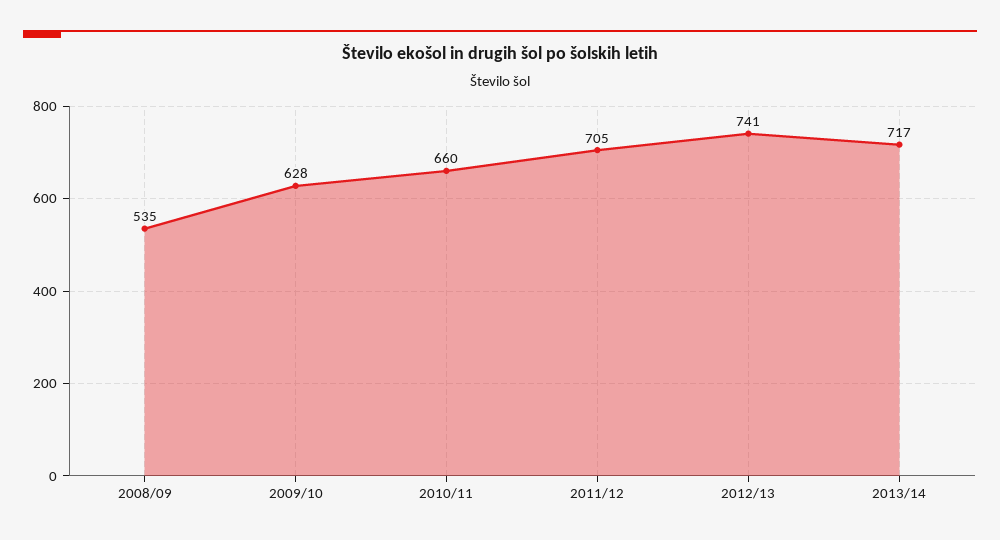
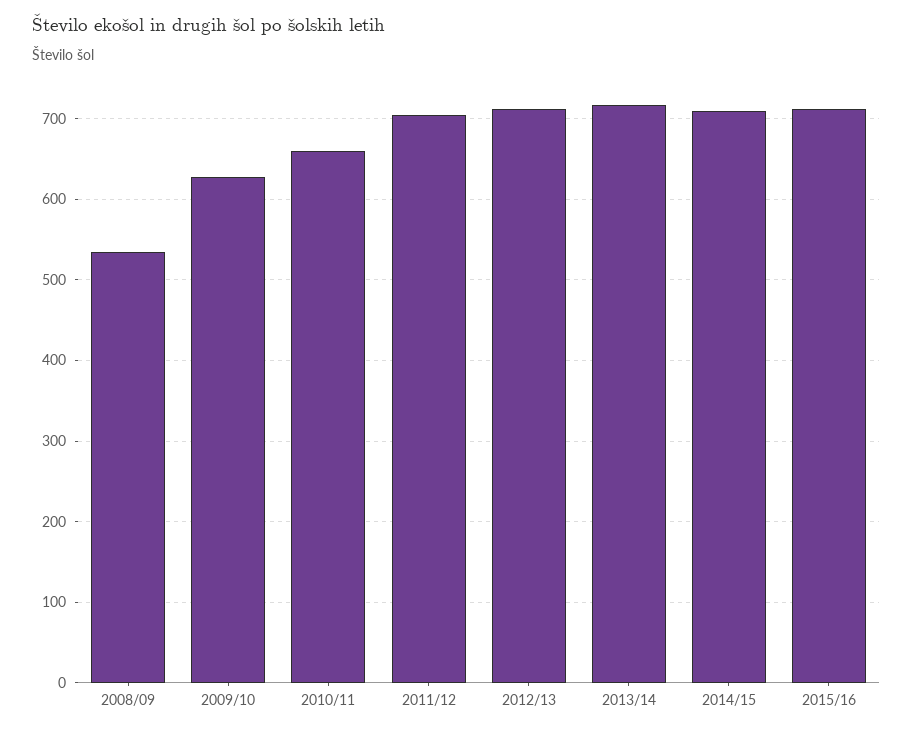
2012/13: 741 -> 710
2014/15: none -> 710
2015/16: none -> 710

